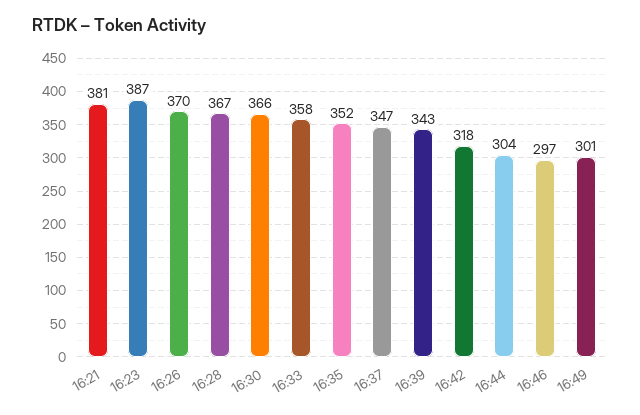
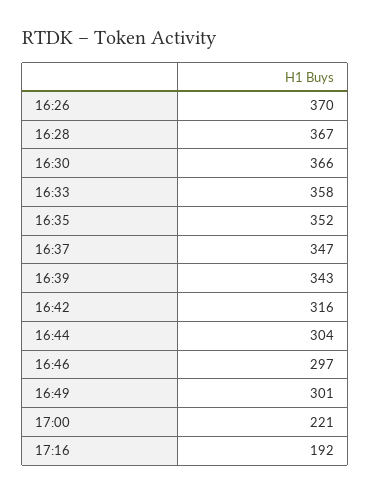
16:21: 381 -> none
16:23: 387 -> none
16:42: 318 -> 316
17:00: none -> 221
17:16: none -> 192

